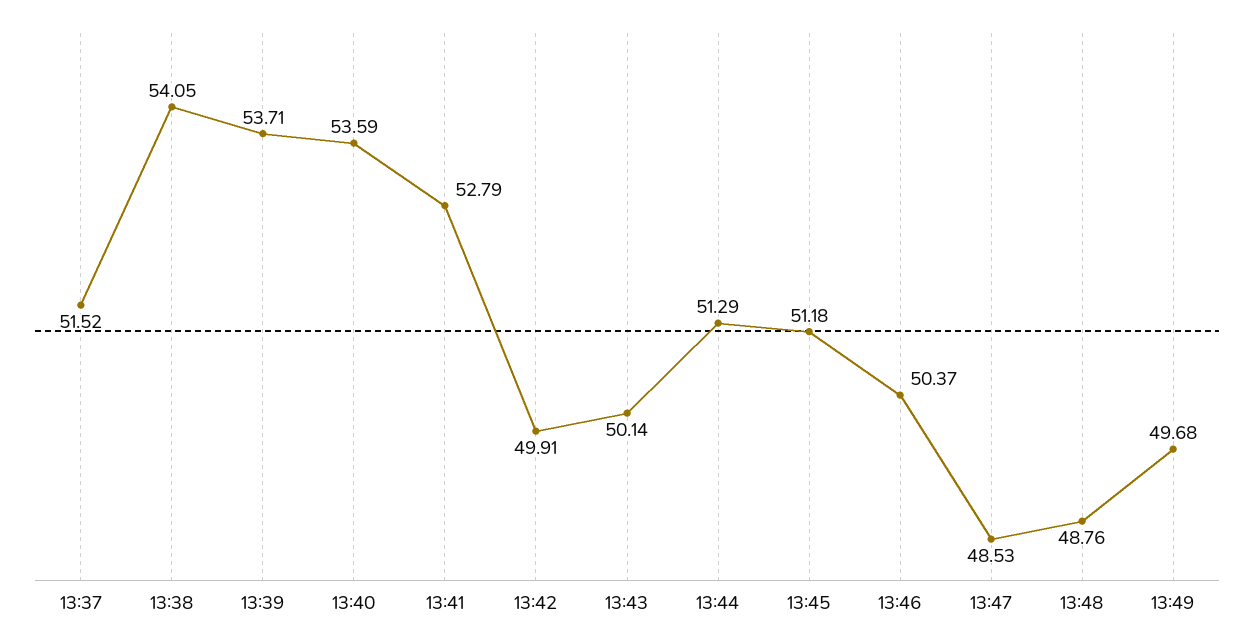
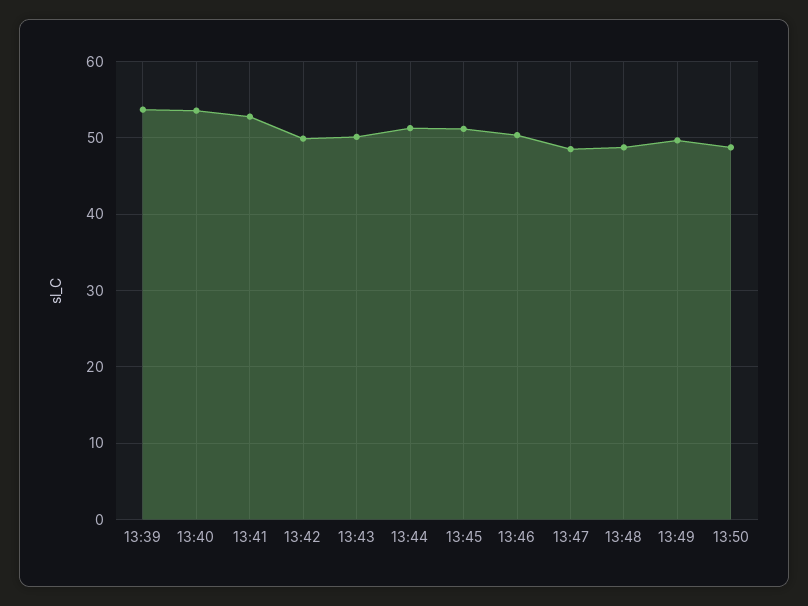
13:37: 51.52 -> none
13:38: 54.05 -> none
13:50: none -> 49

